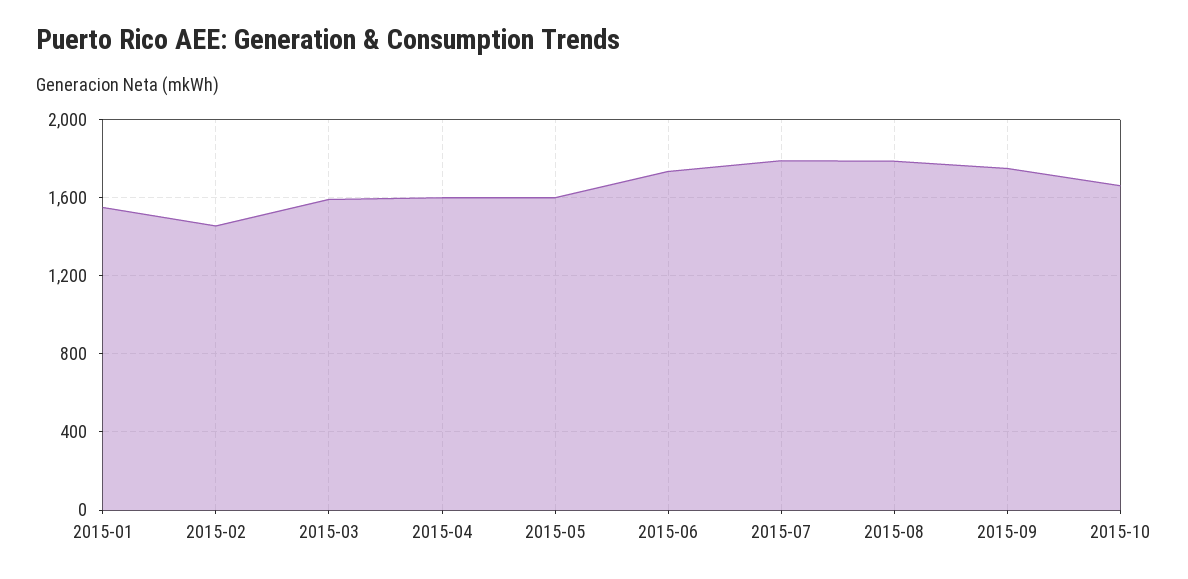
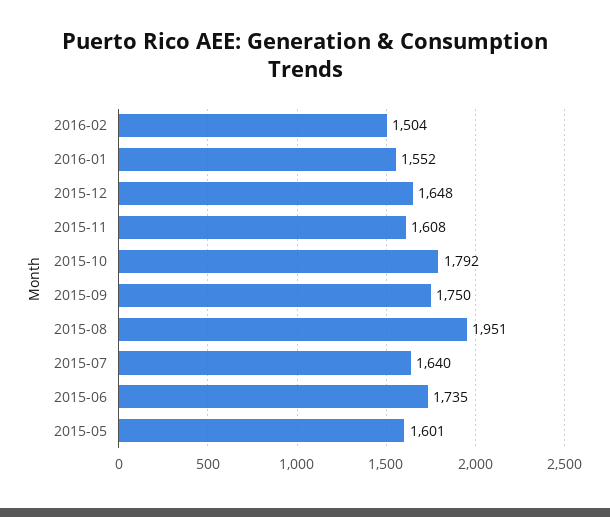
2015-01: 1550 -> none
2015-02: 1450 -> none
2015-03: 1600 -> none
2015-04: 1600 -> none
2015-07: 1800 -> 1640
2015-08: 1800 -> 1951
2015-10: 1650 -> 1792
2016-02: none -> 1504
2016-01: none -> 1552
2015-12: none -> 1648
2015-11: none -> 1608

